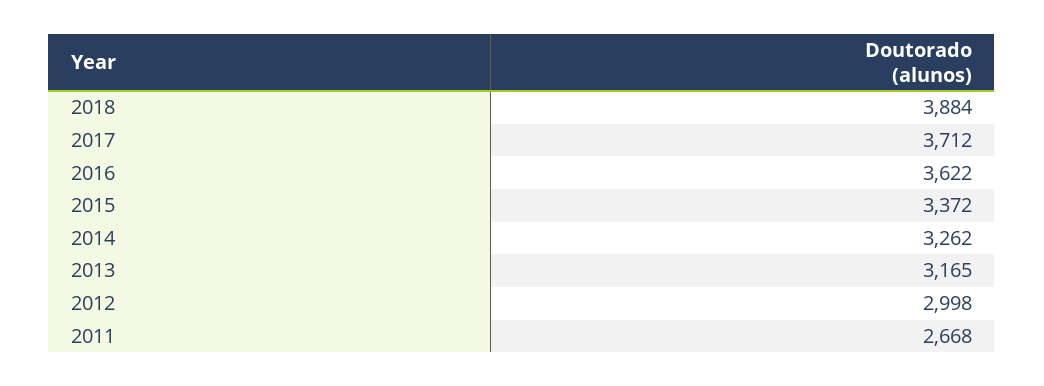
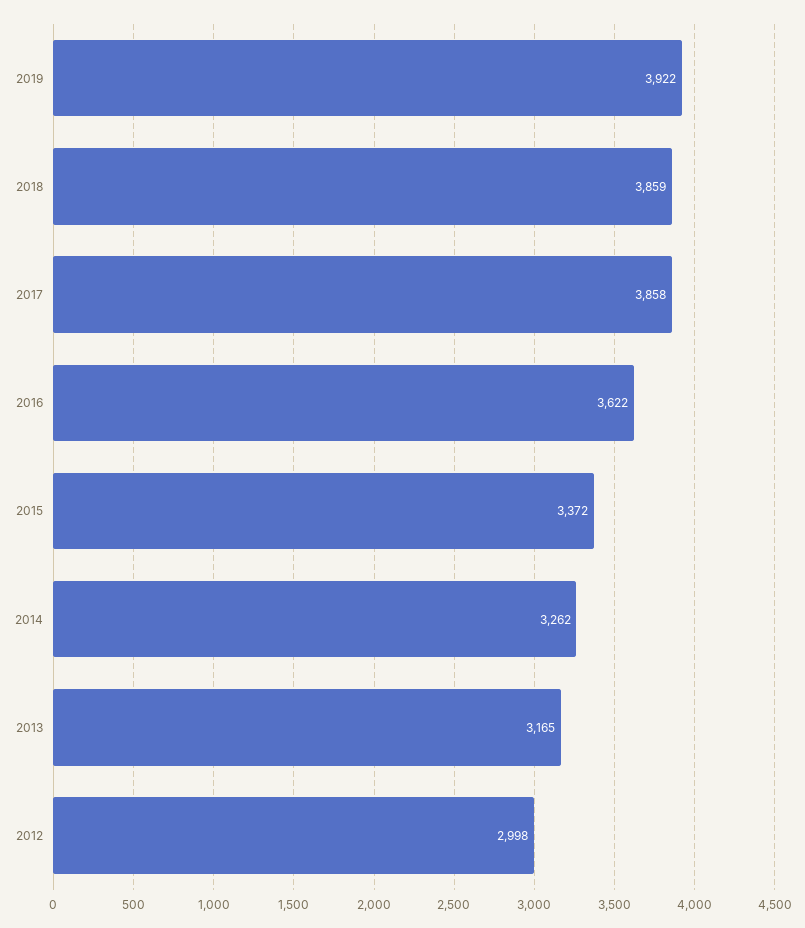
2018: 3884 -> 3859
2017: 3712 -> 3858
2011: 2668 -> none
2019: none -> 3922

